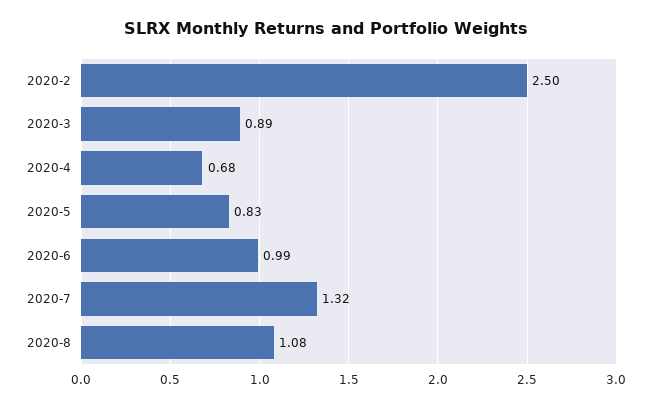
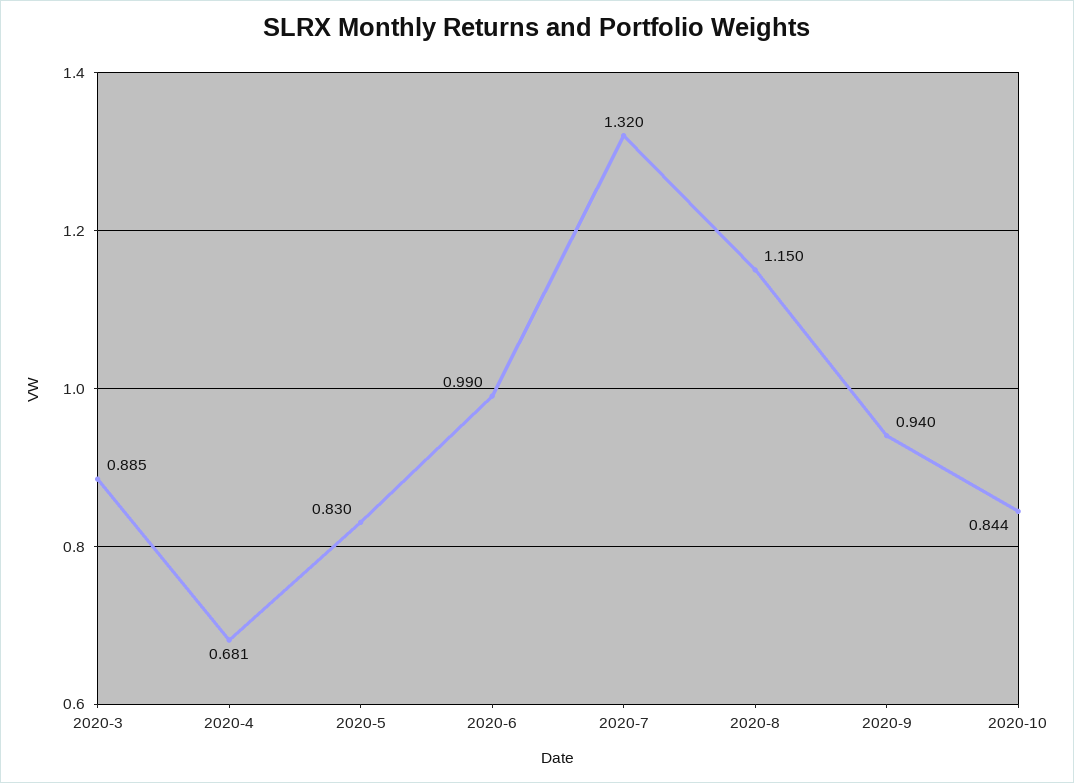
2020-2: 2.5 -> none
2020-8: 1.08 -> 1.15
2020-9: none -> 0.94
2020-10: none -> 0.844

